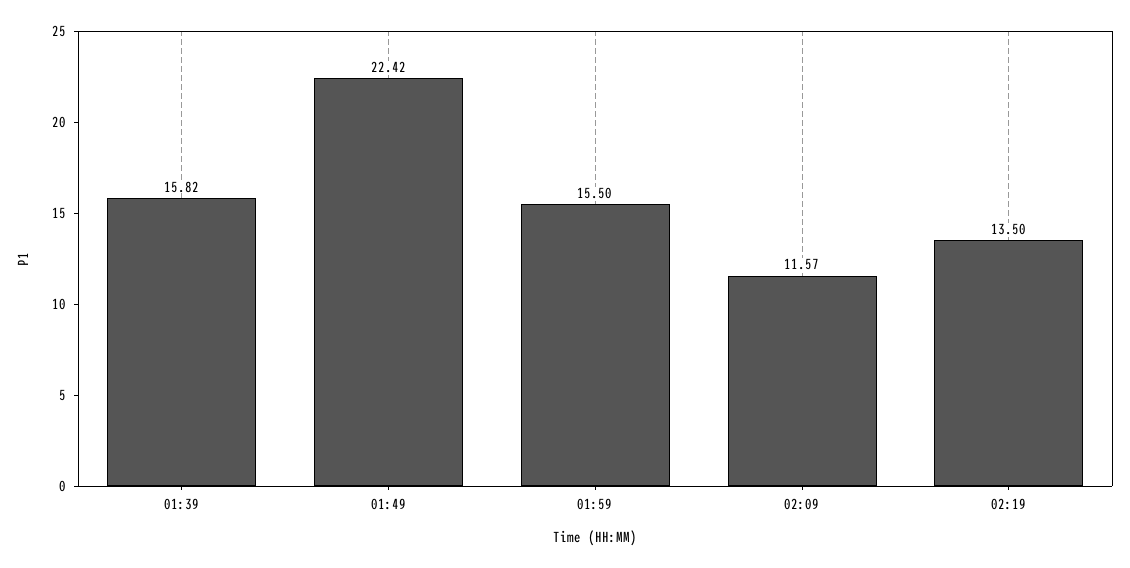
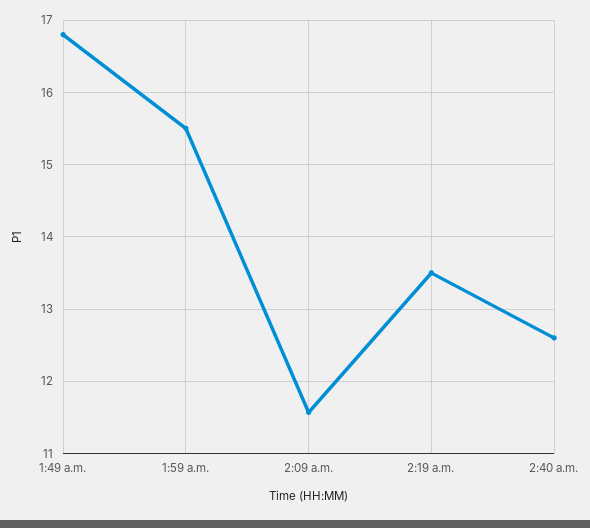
01:39: 15.82 -> none
01:49: 22.42 -> 16.8
2:40 a.m.: none -> 12.6

